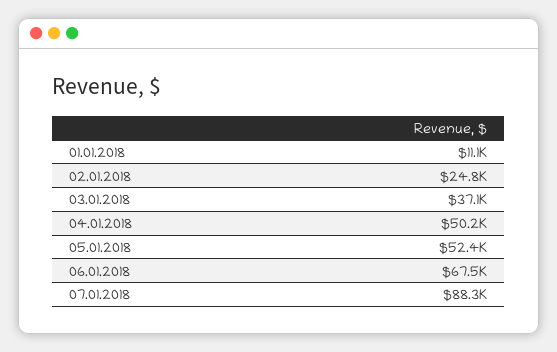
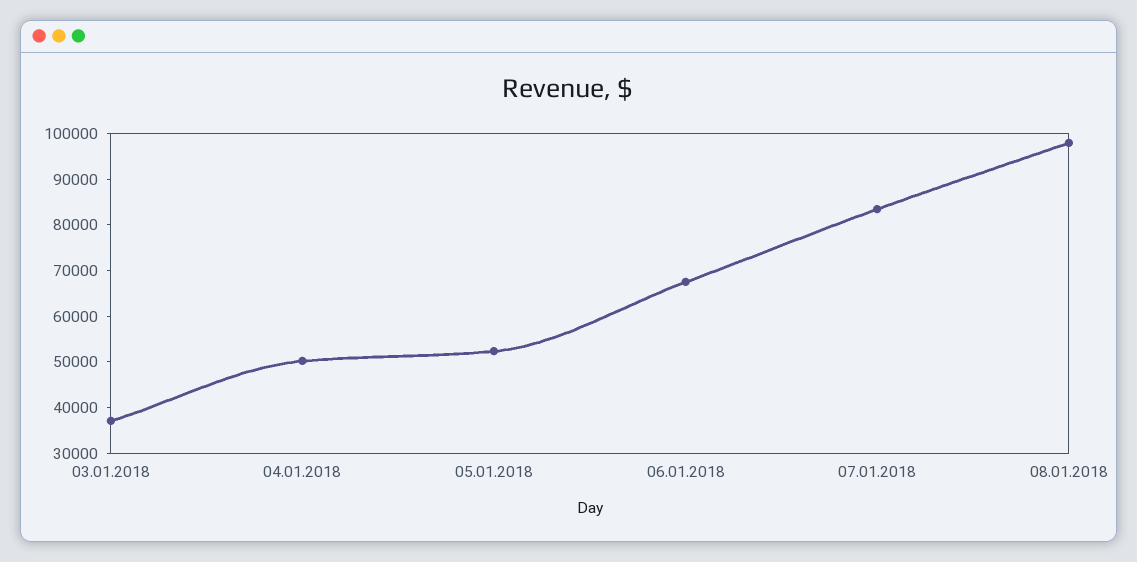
01.01.2018: 11100 -> none
02.01.2018: 24800 -> none
07.01.2018: 88300 -> 84000
08.01.2018: none -> 98000

